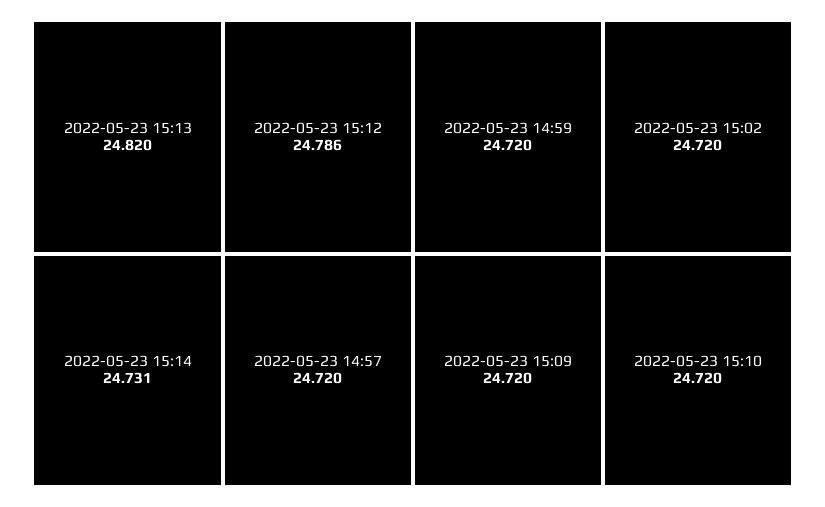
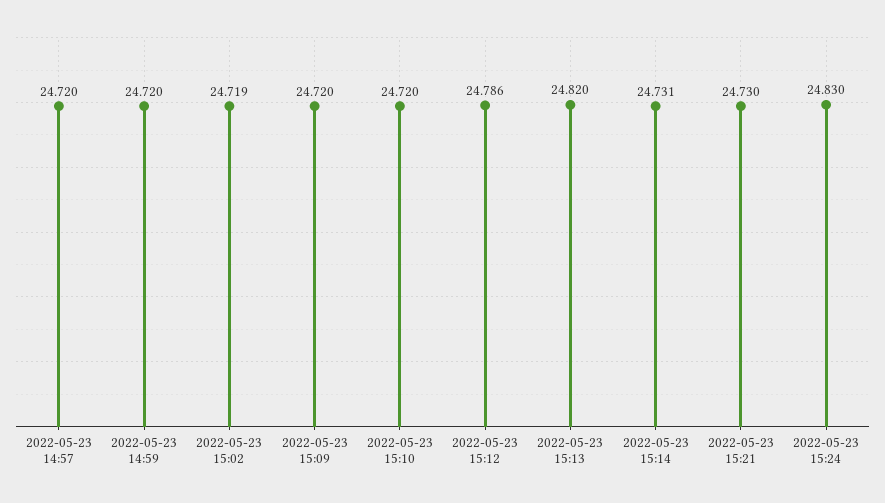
2022-05-23 15:02: 24.72 -> 24.719
2022-05-23 15:21: none -> 24.73
2022-05-23 15:24: none -> 24.83

